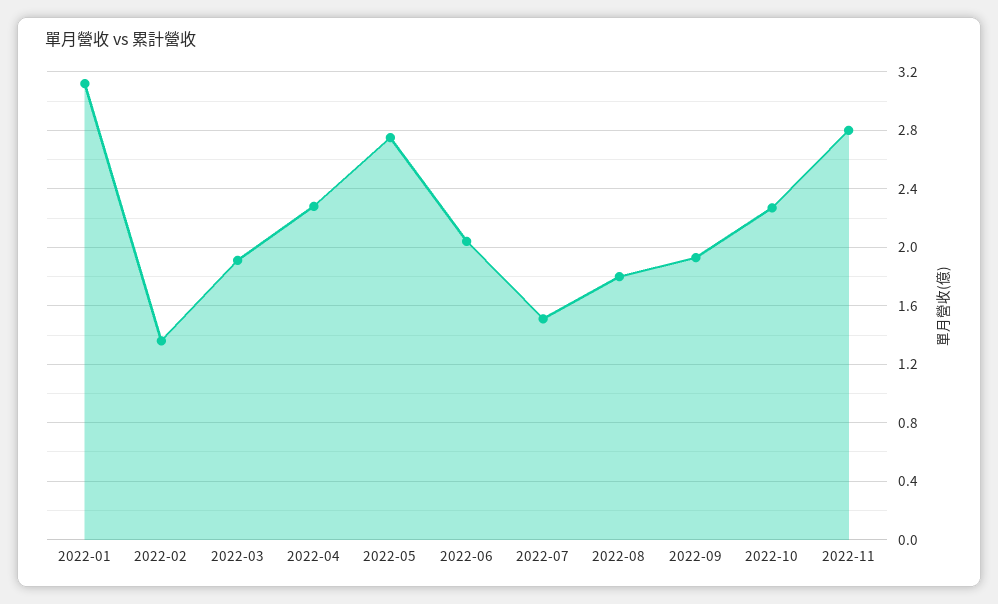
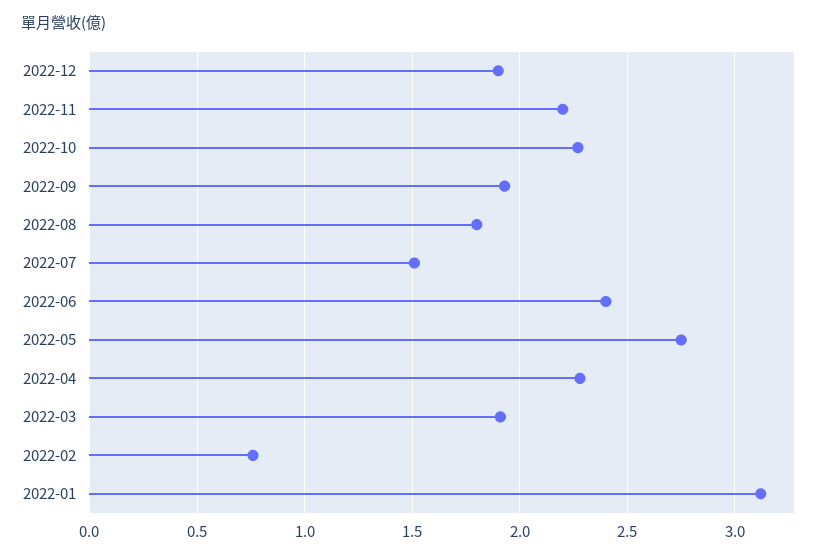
2022-02: 1.35 -> 0.75
2022-06: 2.05 -> 2.4
2022-11: 2.8 -> 2.2
2022-12: none -> 1.9

